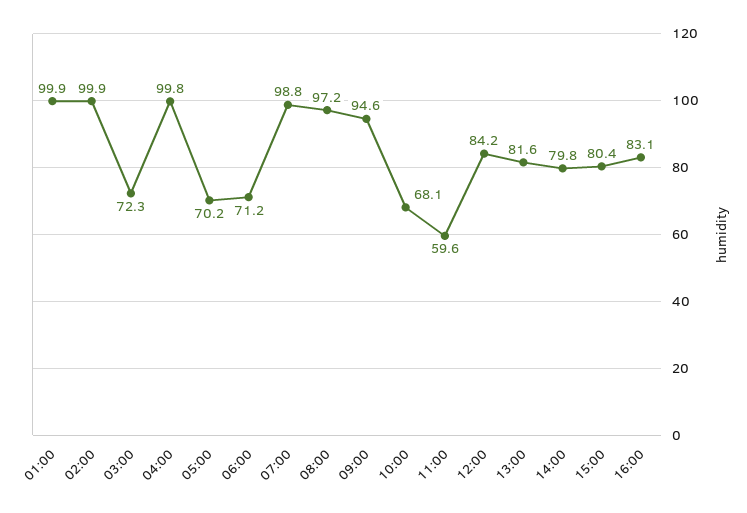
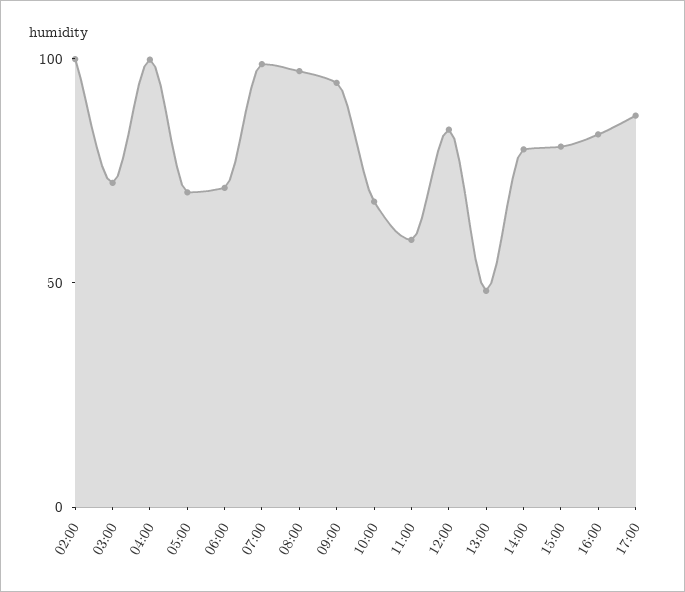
01:00: 99.9 -> none
13:00: 81.6 -> 50
17:00: none -> 90

